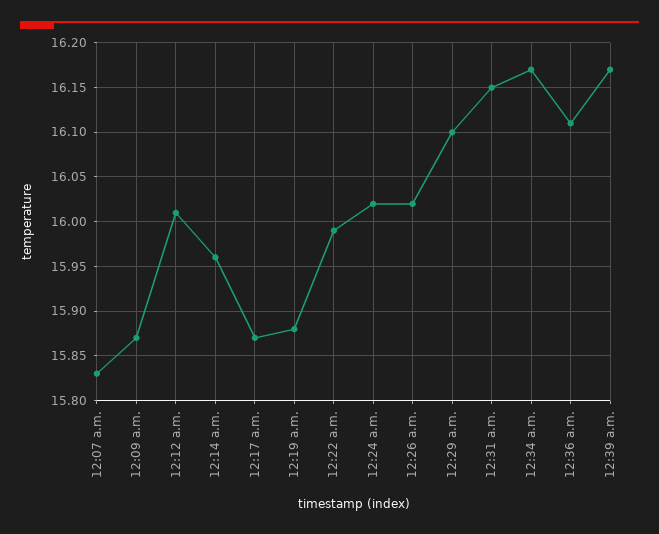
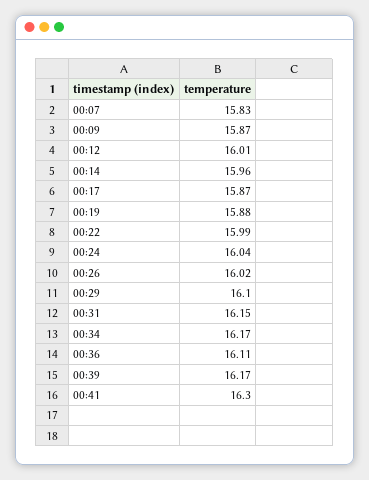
12:24 a.m.: 16.02 -> 16.04
00:41: none -> 16.3

